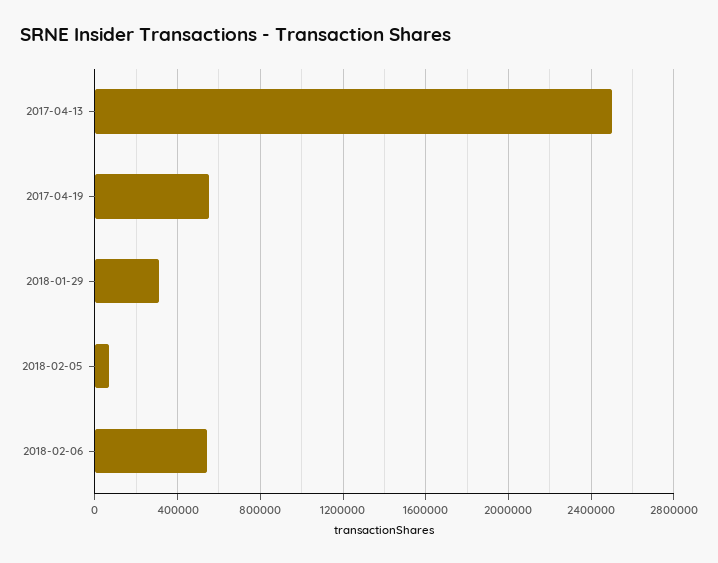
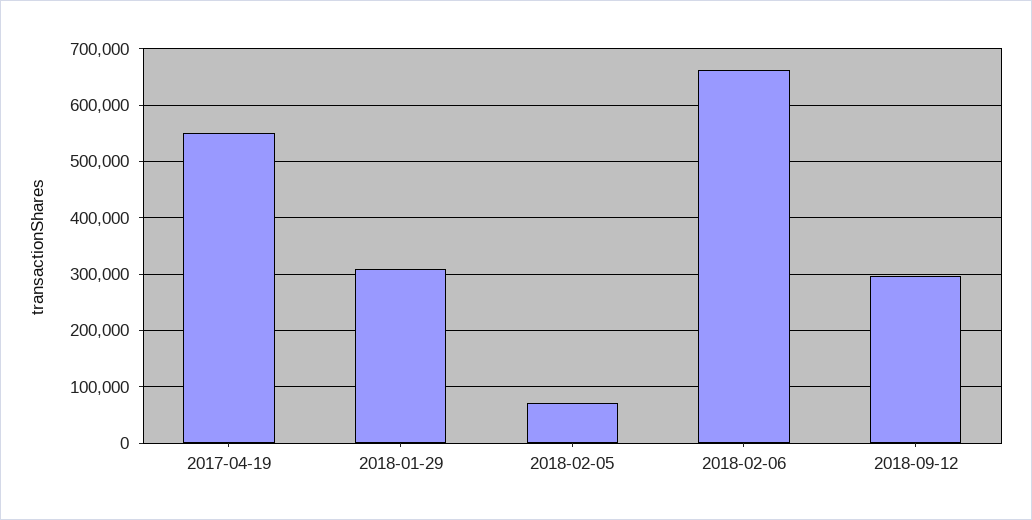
2017-04-13: 2500000 -> none
2018-02-06: 550000 -> 660000
2018-09-12: none -> 300000

